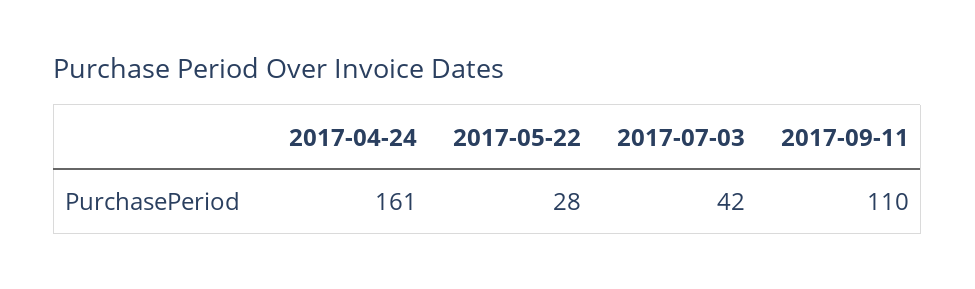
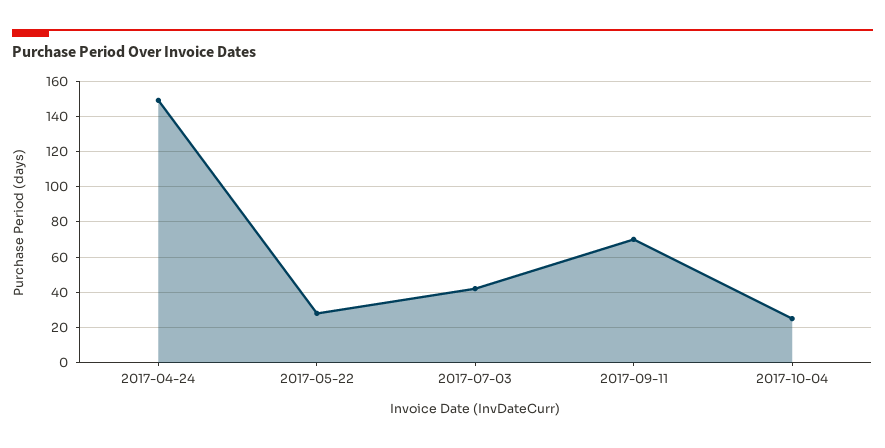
2017-04-24: 161 -> 150
2017-09-11: 110 -> 70
2017-10-04: none -> 25

